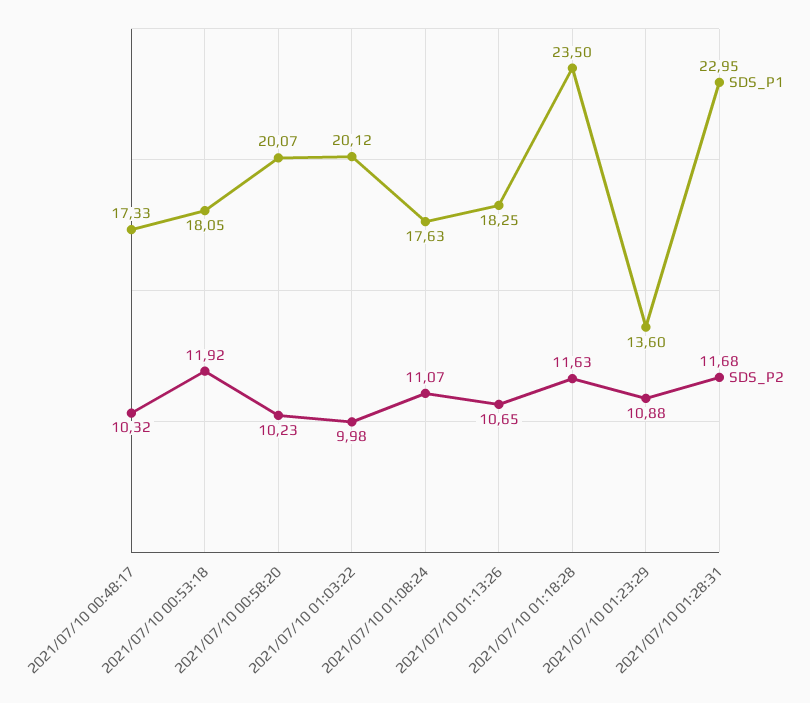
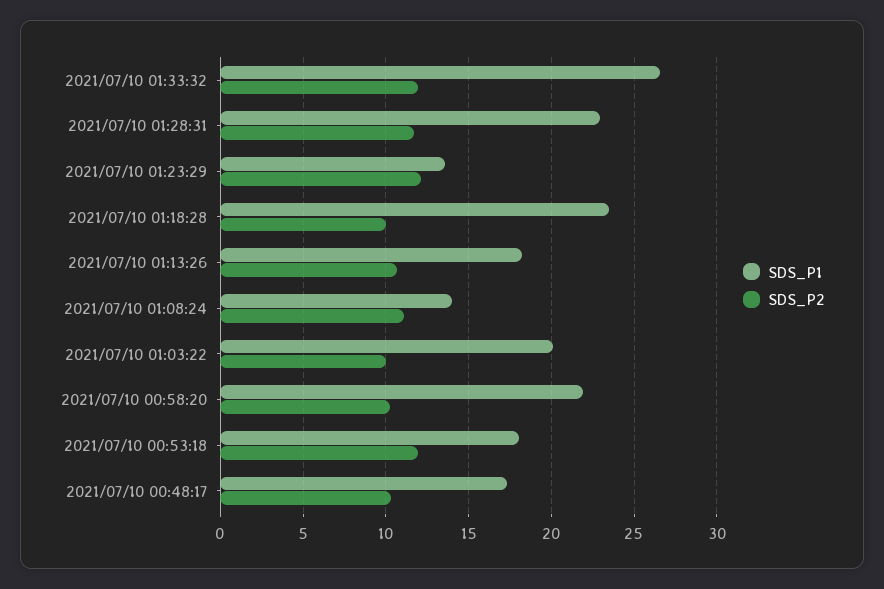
SDS_P1, 2021/07/10 00:58:20: 20.07 -> 22
SDS_P1, 2021/07/10 01:08:24: 17.63 -> 14
SDS_P2, 2021/07/10 01:18:28: 11.63 -> 10
SDS_P2, 2021/07/10 01:23:29: 10.88 -> 12
SDS_P1, 2021/07/10 01:33:32: none -> 26.5
SDS_P2, 2021/07/10 01:33:32: none -> 12

